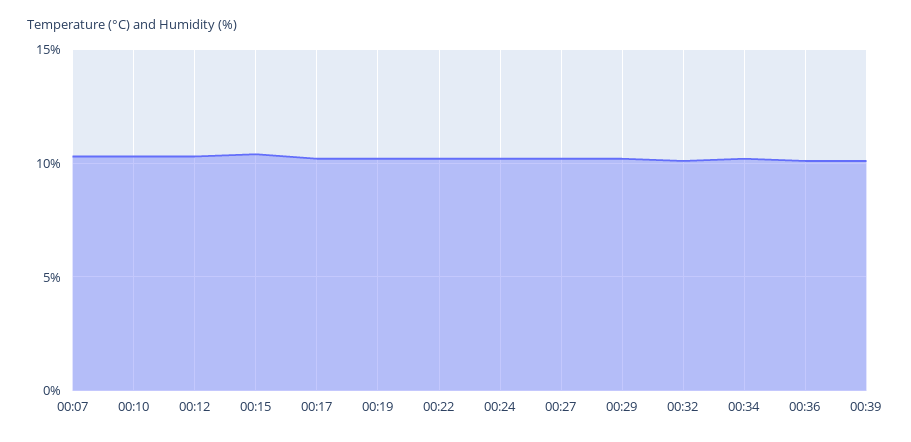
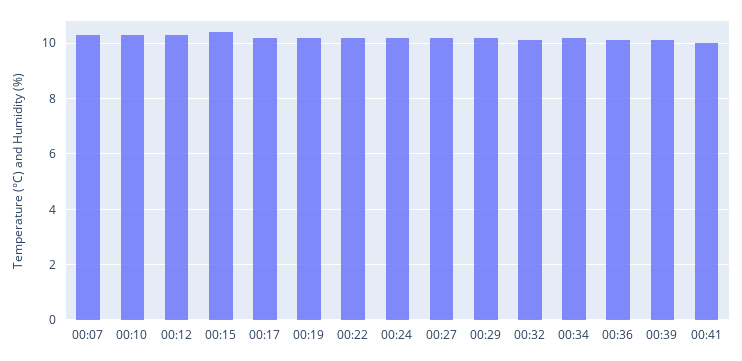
00:41: none -> 10

